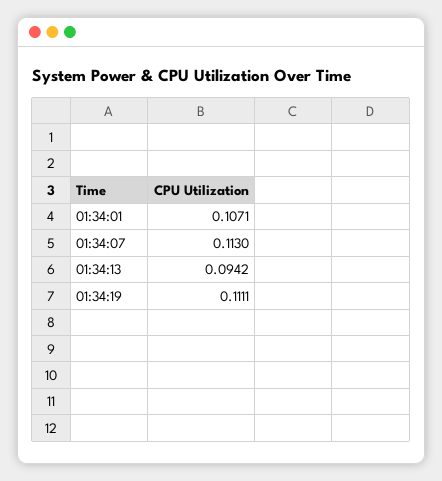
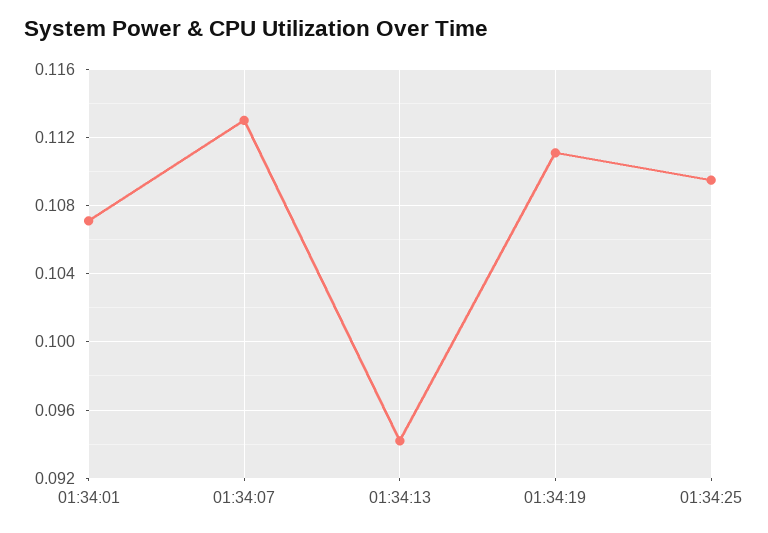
01:34:25: none -> 0.1095

